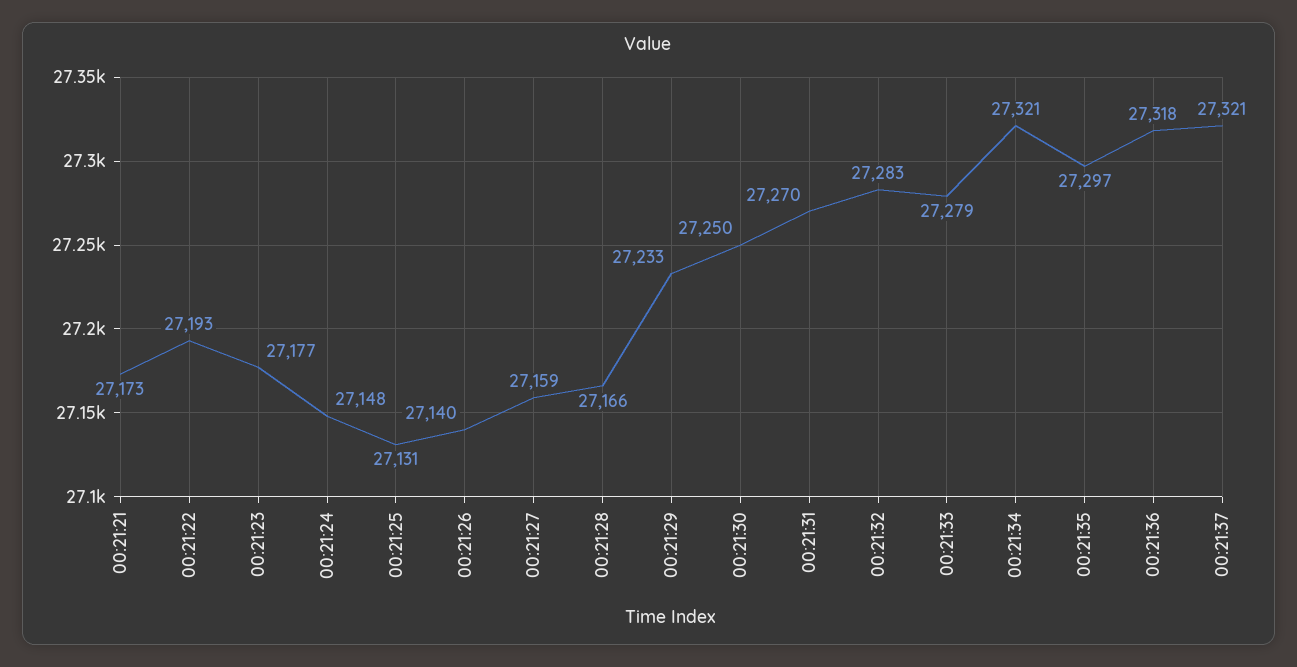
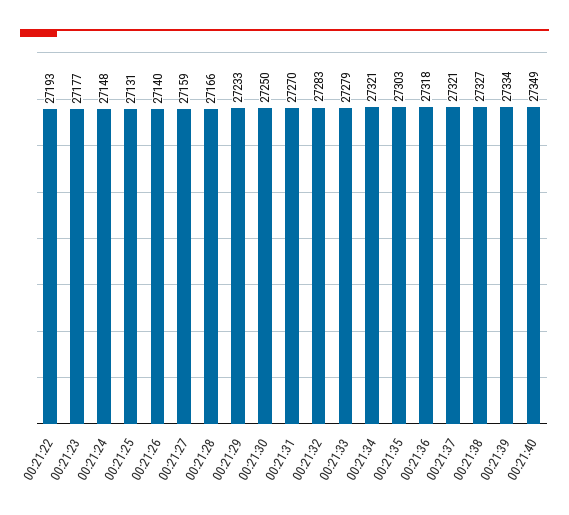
00:21:21: 27173 -> none
00:21:35: 27297 -> 27303
00:21:38: none -> 27327
00:21:39: none -> 27334
00:21:40: none -> 27349

